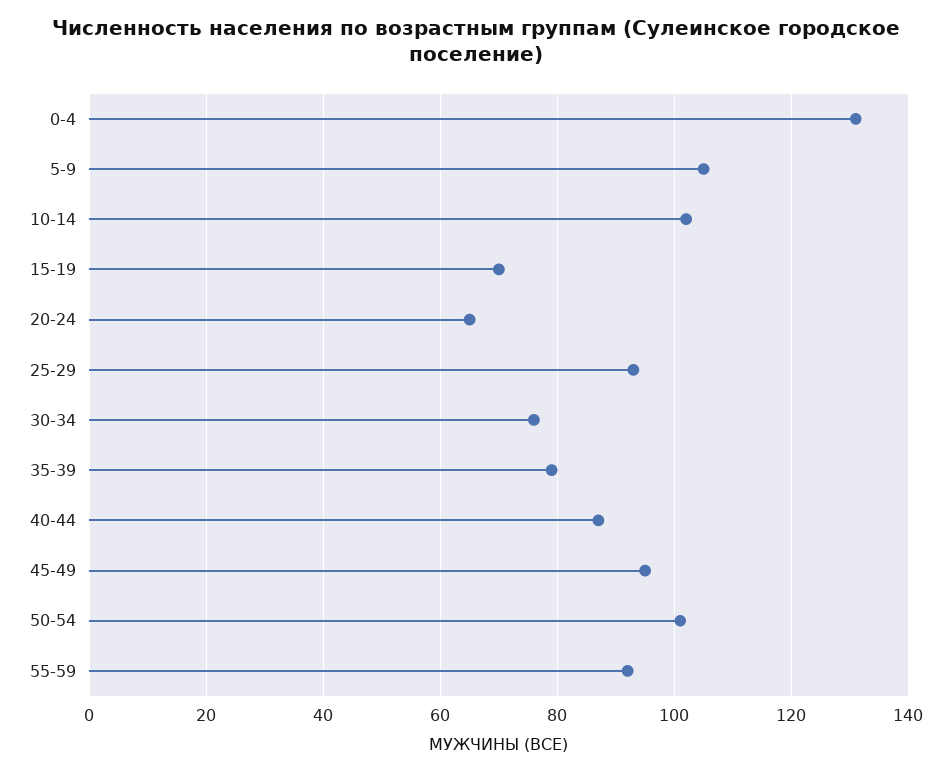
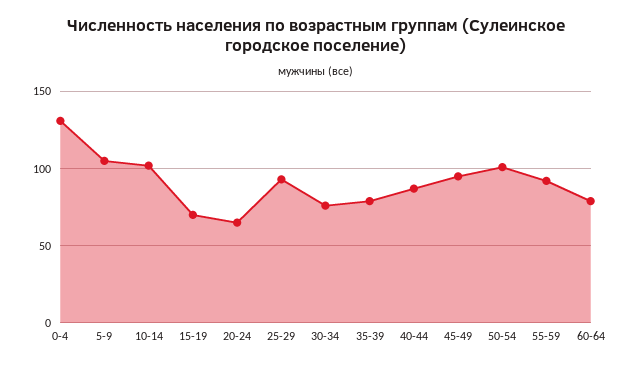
60-64: none -> 80

